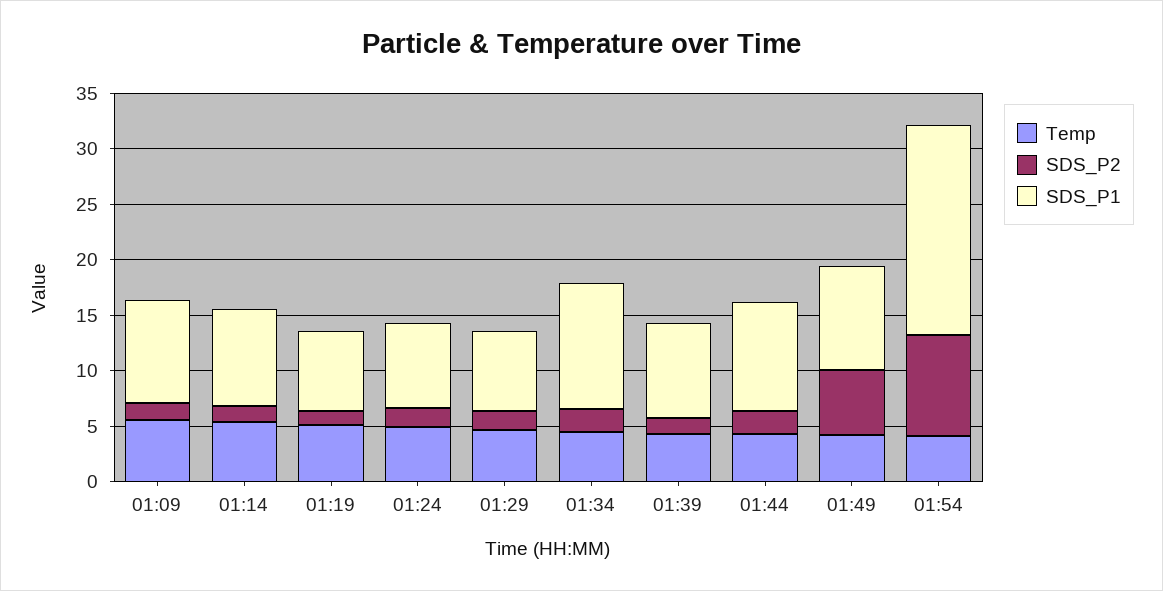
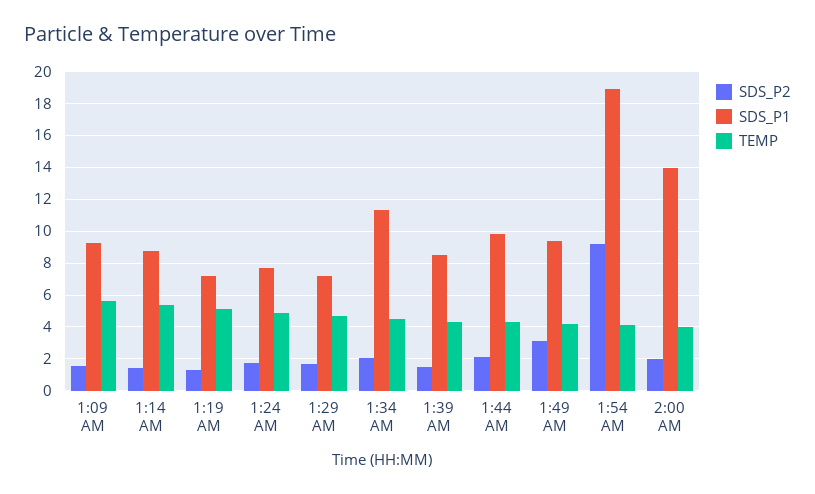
SDS_P2, 01:49: 6 -> 3
SDS_P2, 2:00 AM: none -> 2
SDS_P1, 2:00 AM: none -> 14
Temp, 2:00 AM: none -> 4

